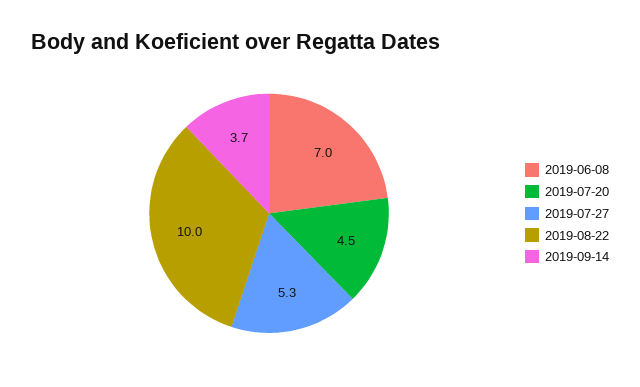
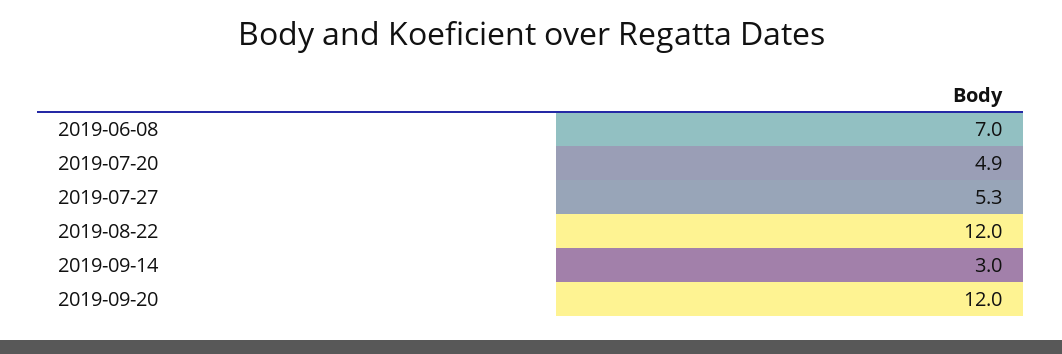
2019-07-20: 4.5 -> 4.9
2019-08-22: 10 -> 12
2019-09-14: 3.7 -> 3
2019-09-20: none -> 12

